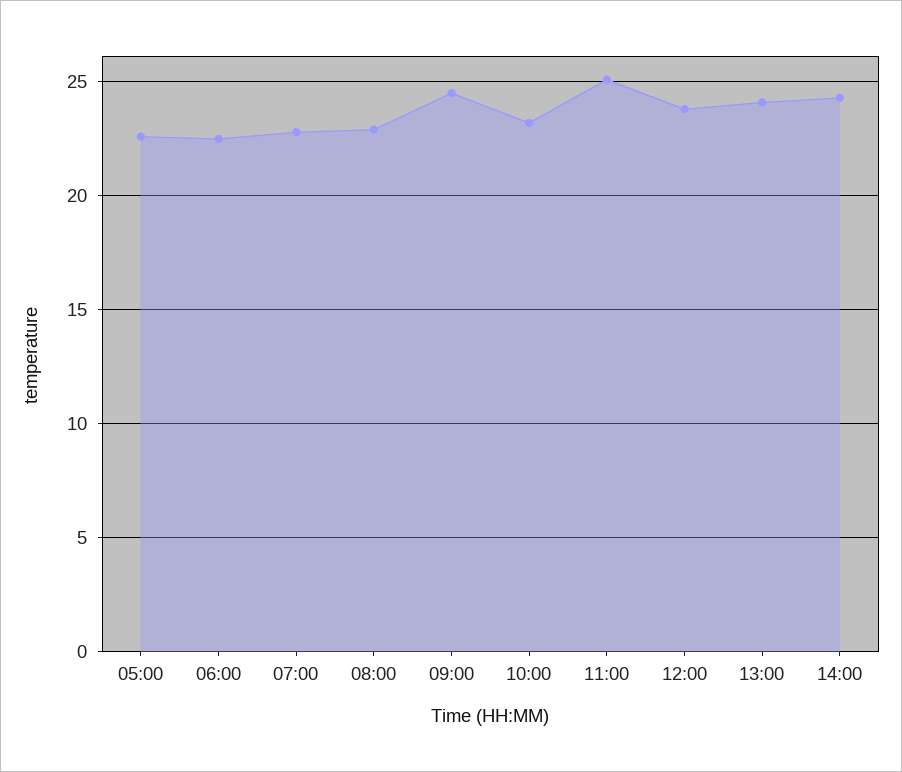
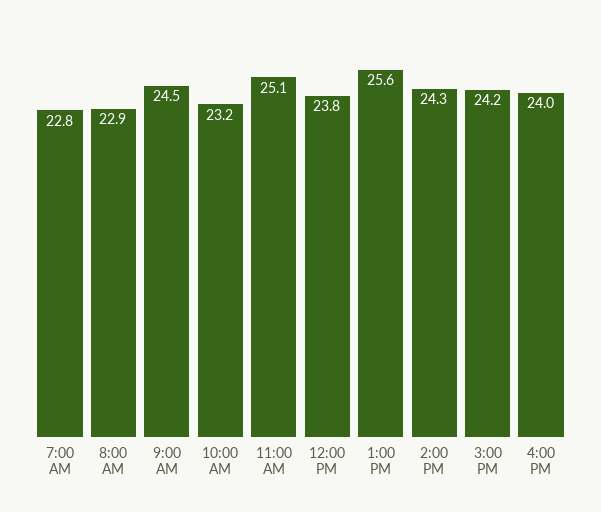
05:00: 22.5 -> none
06:00: 22.5 -> none
13:00: 24 -> 25.6
3:00 PM: none -> 24.2
4:00 PM: none -> 24

